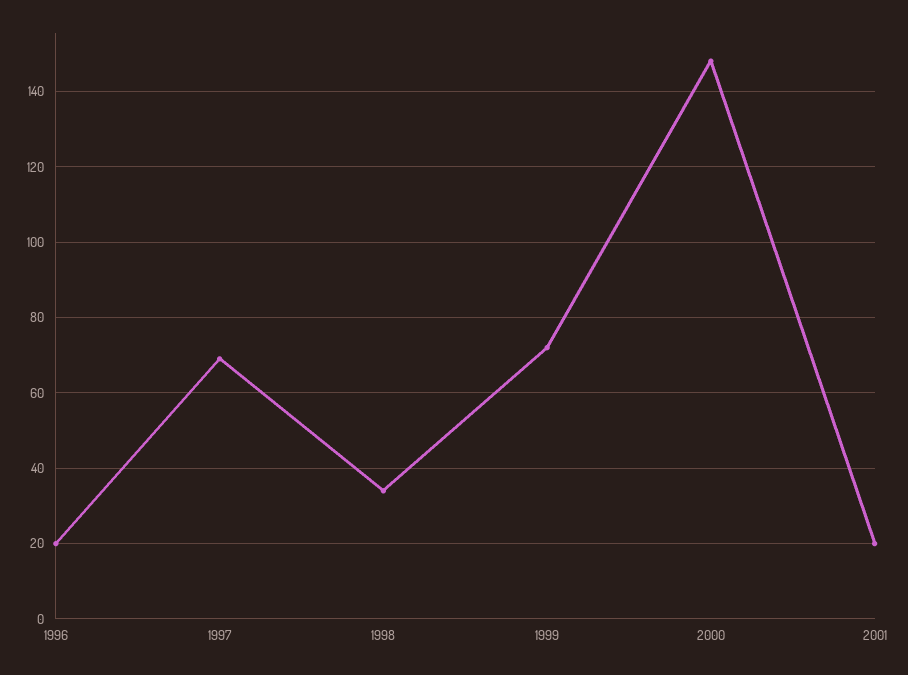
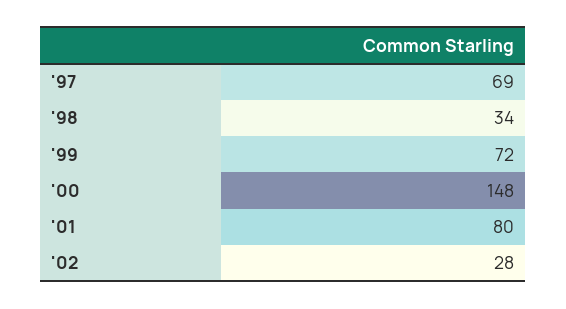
1996: 20 -> none
2001: 20 -> 80
'02: none -> 28

